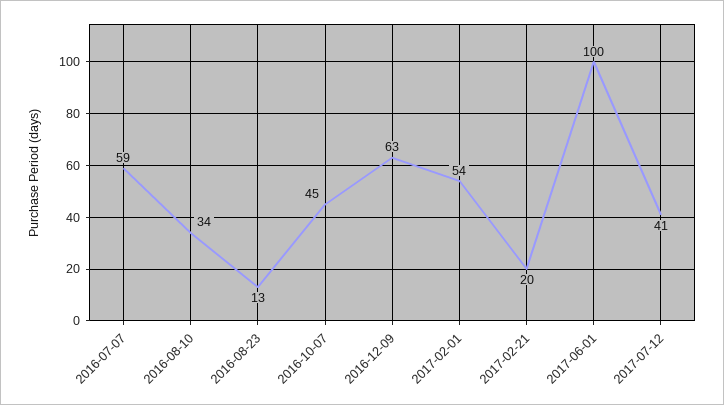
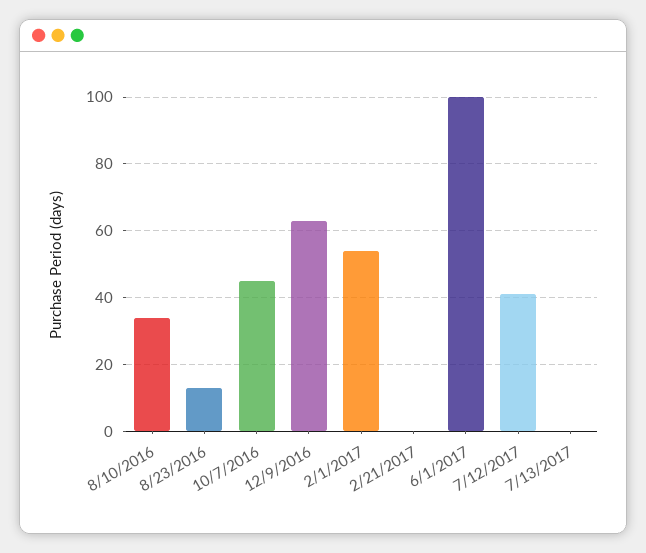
2016-07-07: 59 -> none
2017-02-21: 20 -> 0
7/13/2017: none -> 0

